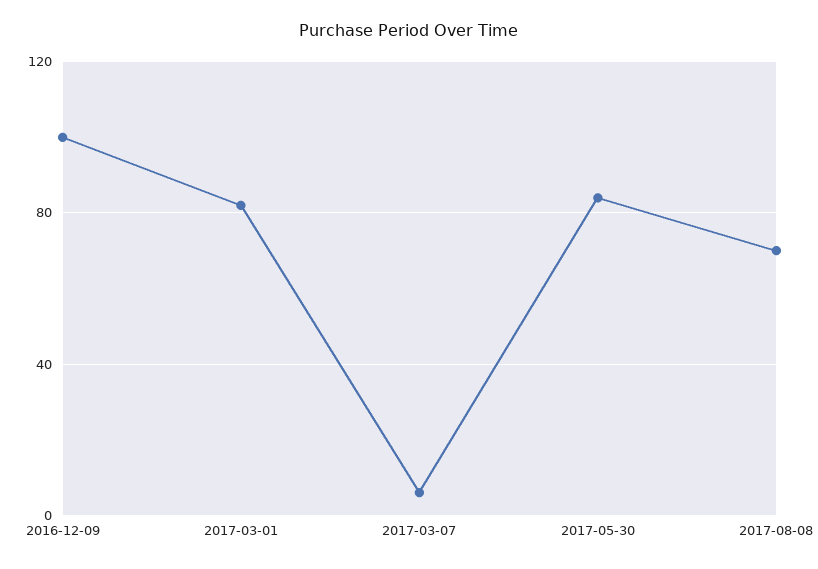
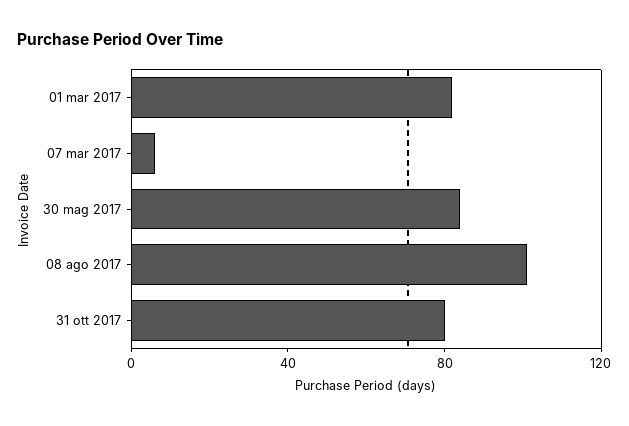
2016-12-09: 100 -> none
2017-08-08: 70 -> 100
31 ott 2017: none -> 80

